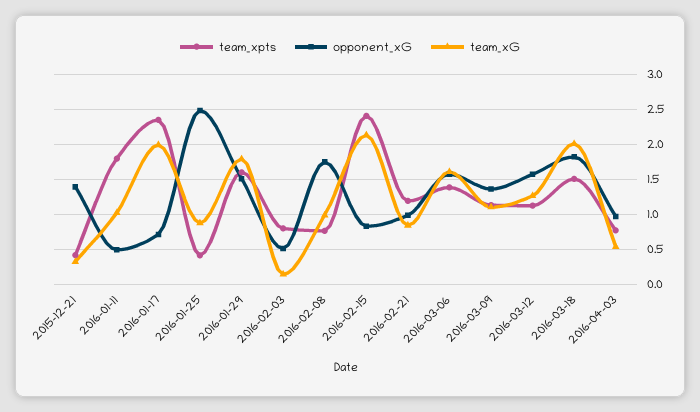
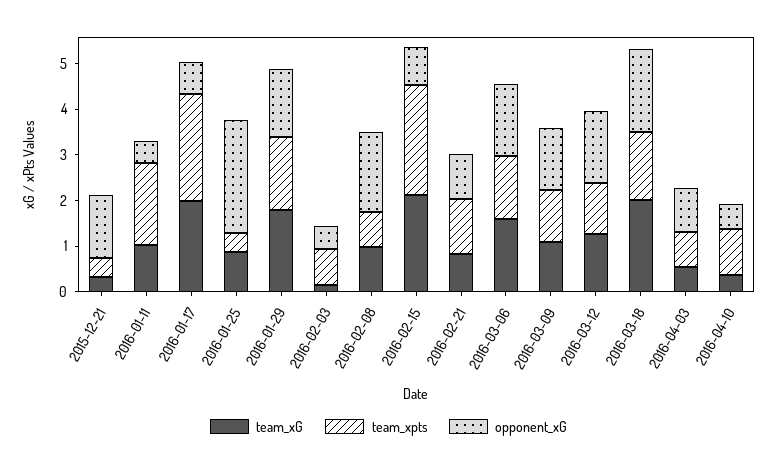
team_xG, 2016-04-10: none -> 0.4
team_xpts, 2016-04-10: none -> 1
opponent_xG, 2016-04-10: none -> 0.6

